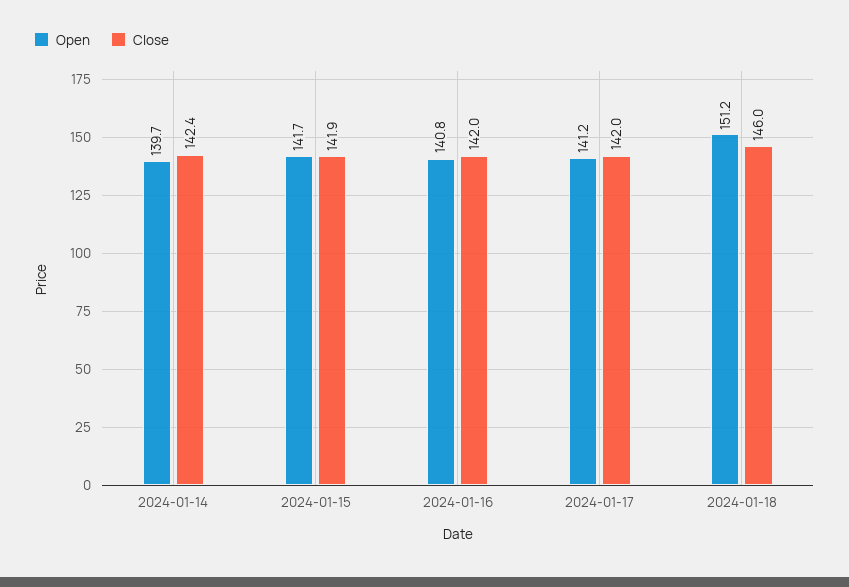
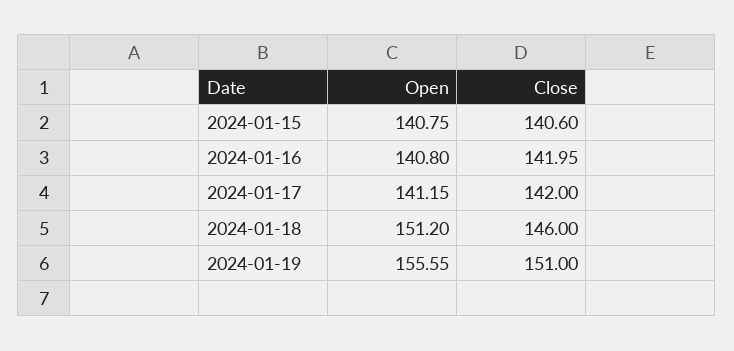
Open, 2024-01-14: 139.7 -> none
Close, 2024-01-14: 142.4 -> none
Open, 2024-01-15: 141.7 -> 140.75
Close, 2024-01-15: 141.9 -> 140.6
Open, 2024-01-19: none -> 155.55
Close, 2024-01-19: none -> 151

